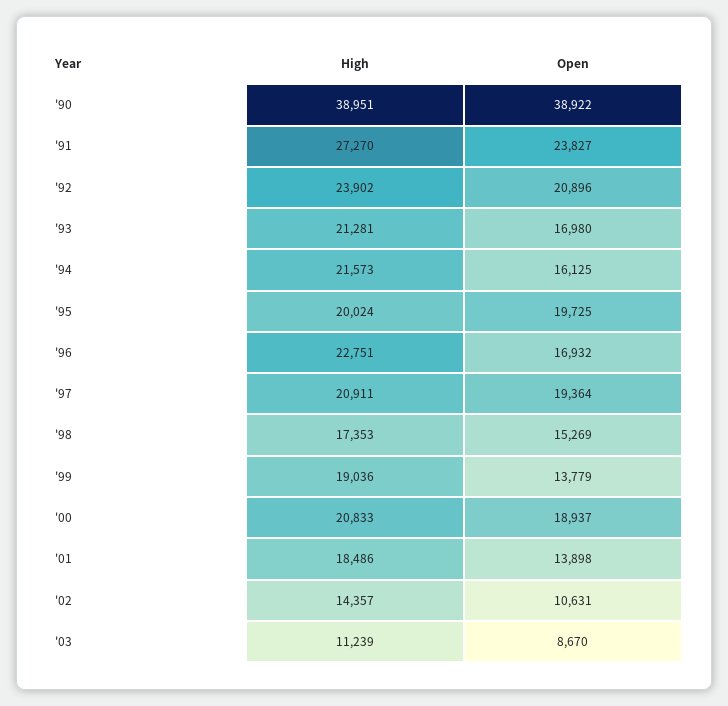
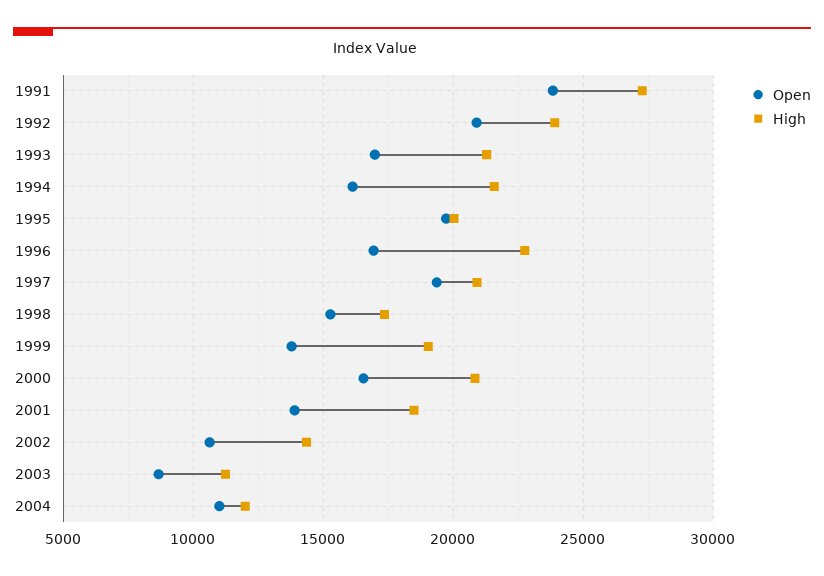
High, '90: 38951 -> none
Open, '90: 38922 -> none
Open, '00: 18937 -> 16500
Open, 2004: none -> 11000
High, 2004: none -> 12000

